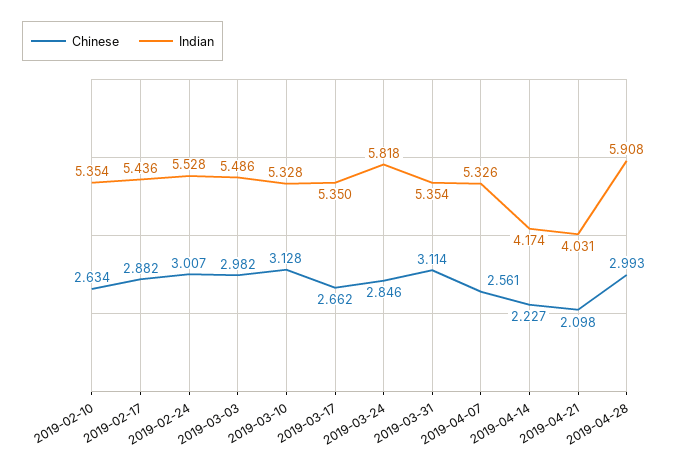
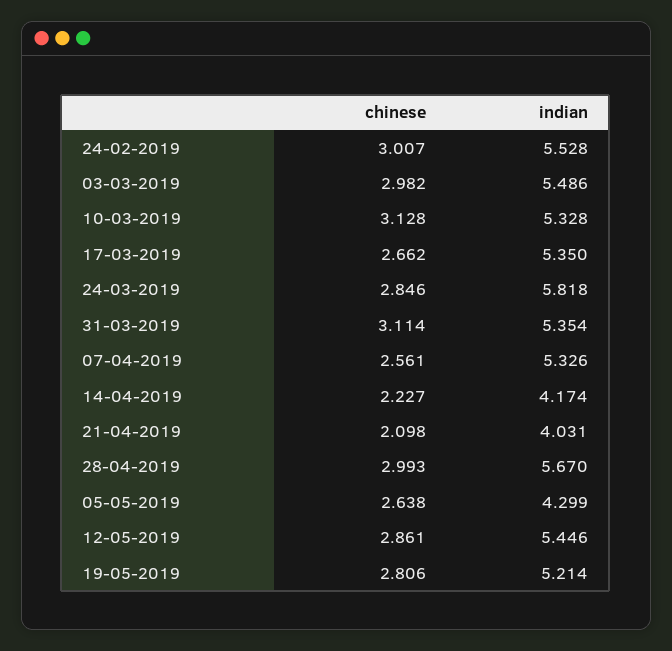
Chinese, 2019-02-10: 2.634 -> none
Indian, 2019-02-10: 5.354 -> none
Chinese, 2019-02-17: 2.882 -> none
Indian, 2019-02-17: 5.436 -> none
Indian, 2019-04-28: 5.908 -> 5.67
Chinese, 05-05-2019: none -> 2.638
Indian, 05-05-2019: none -> 4.299
Chinese, 12-05-2019: none -> 2.861
Indian, 12-05-2019: none -> 5.446
Chinese, 19-05-2019: none -> 2.806
Indian, 19-05-2019: none -> 5.214

